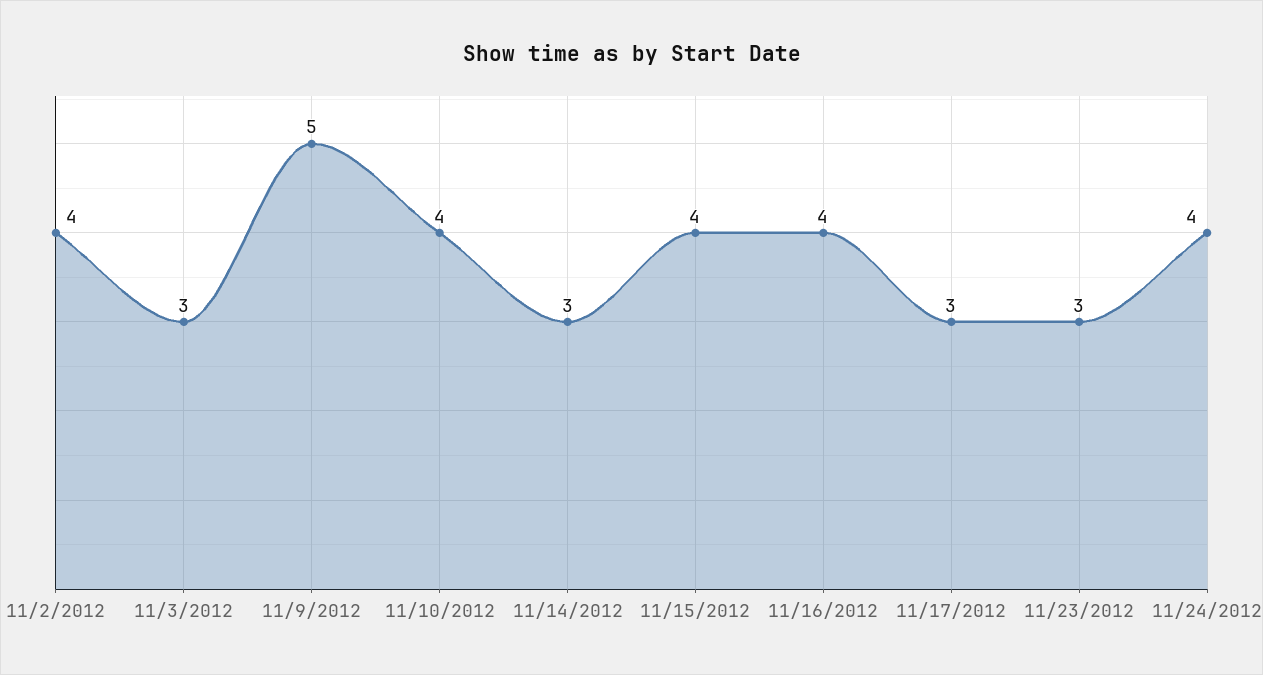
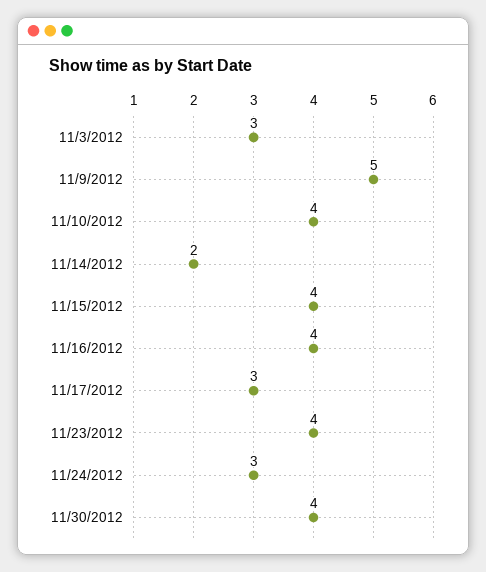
11/2/2012: 4 -> none
11/14/2012: 3 -> 2
11/23/2012: 3 -> 4
11/24/2012: 4 -> 3
11/30/2012: none -> 4

